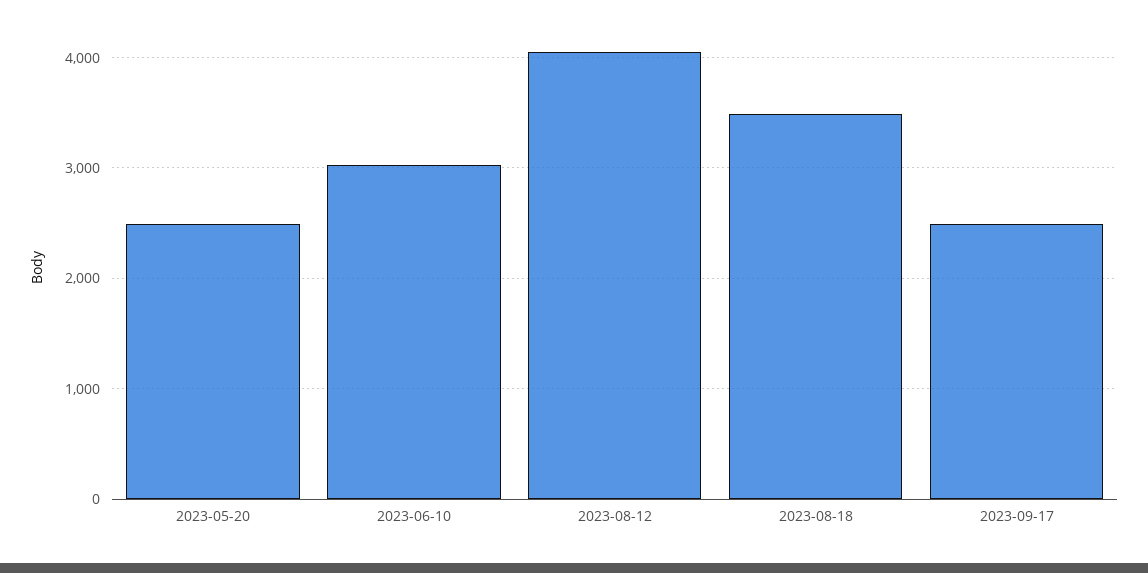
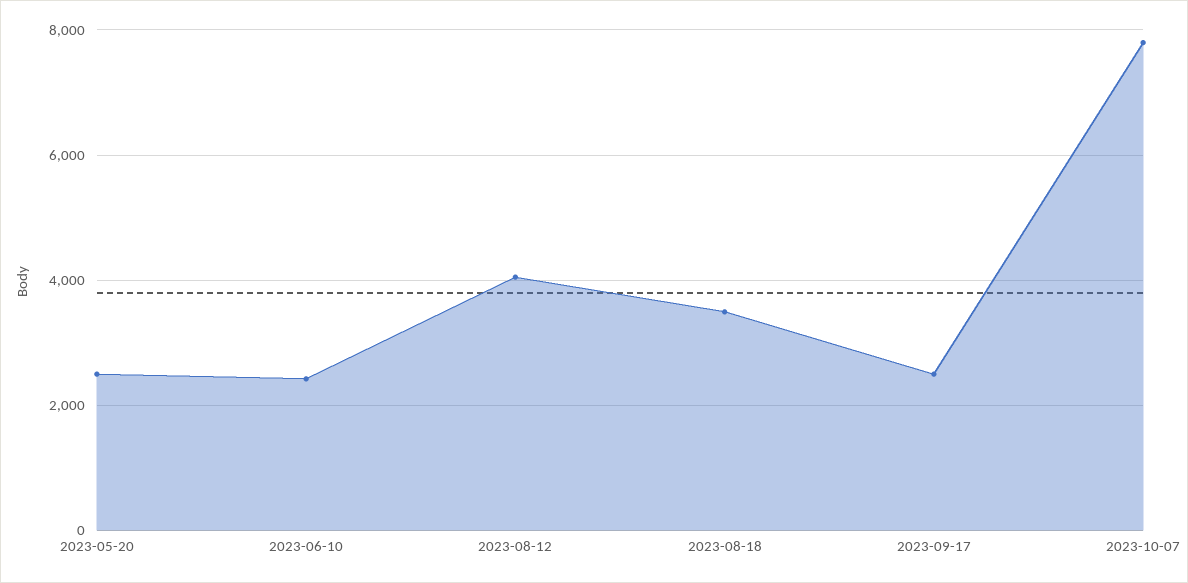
2023-06-10: 3000 -> 2400
2023-10-07: none -> 7800

